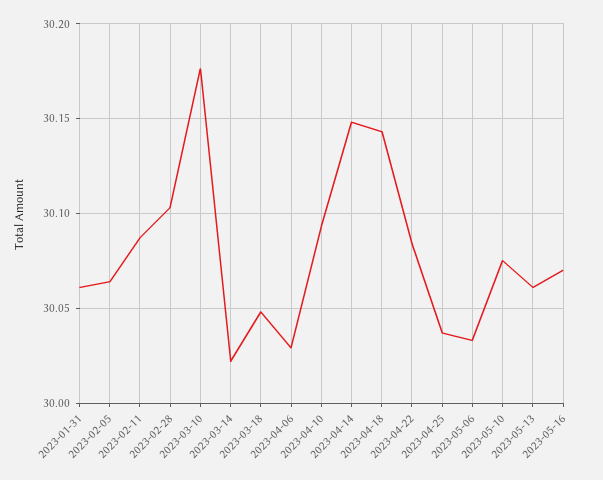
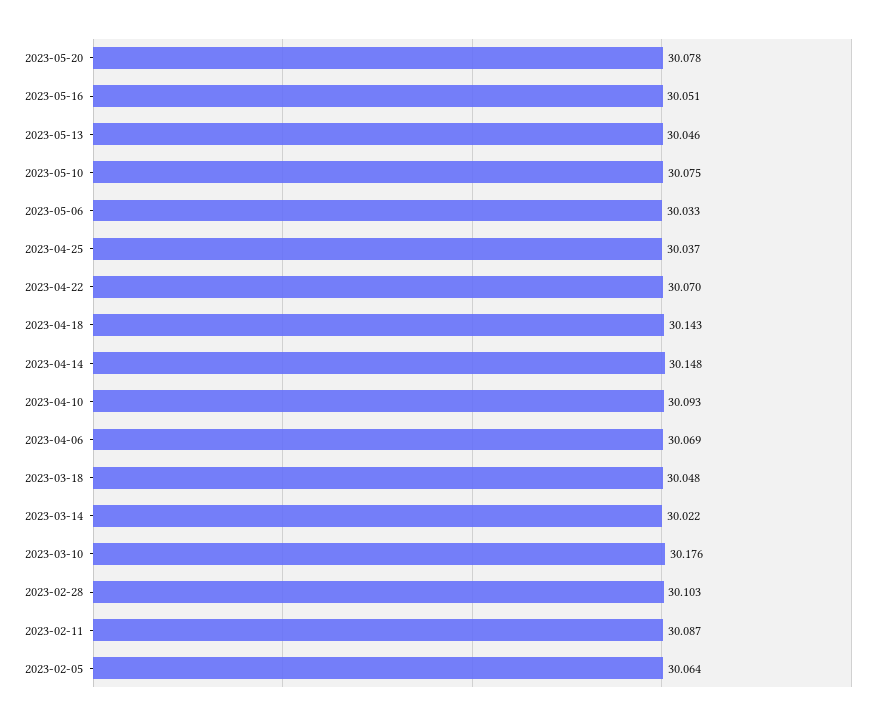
2023-01-31: 30.06 -> none
2023-04-06: 30.03 -> 30.069
2023-04-22: 30.085 -> 30.07
2023-05-13: 30.06 -> 30.046
2023-05-16: 30.07 -> 30.051
2023-05-20: none -> 30.078

